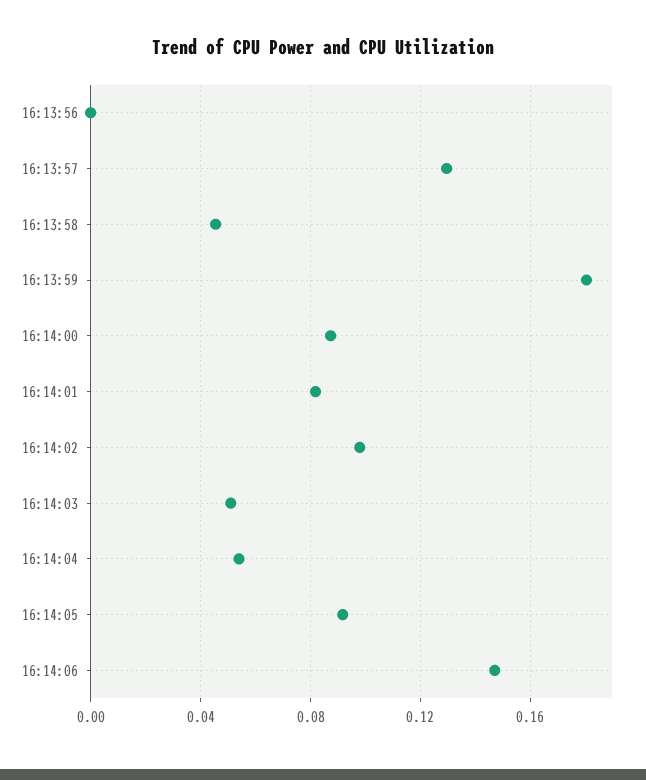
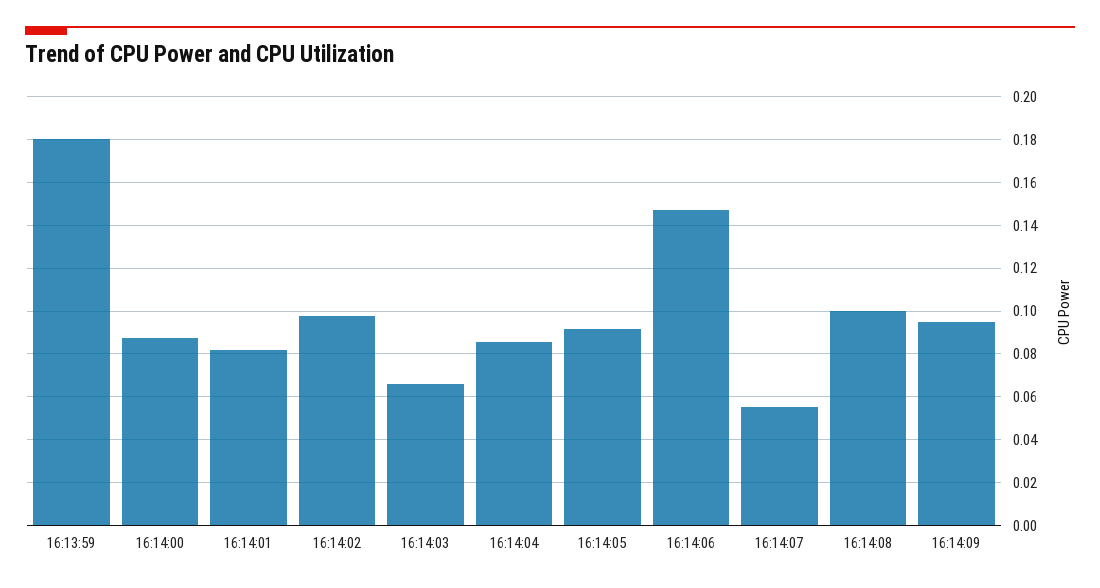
16:13:56: 0 -> none
16:13:57: 0.13 -> none
16:13:58: 0.045 -> none
16:14:03: 0.05 -> 0.065
16:14:04: 0.055 -> 0.085
16:14:07: none -> 0.055
16:14:08: none -> 0.1
16:14:09: none -> 0.095

